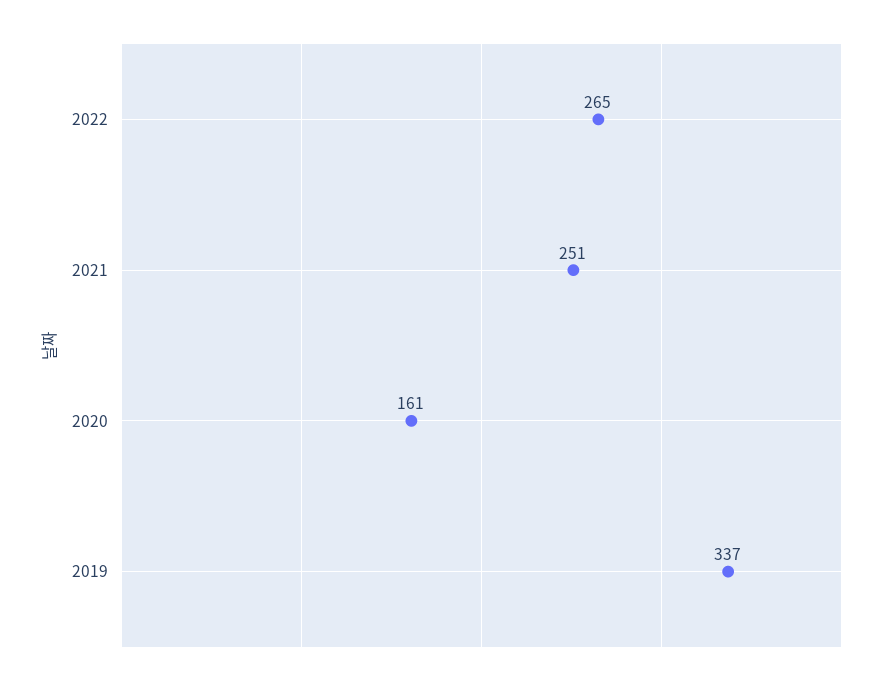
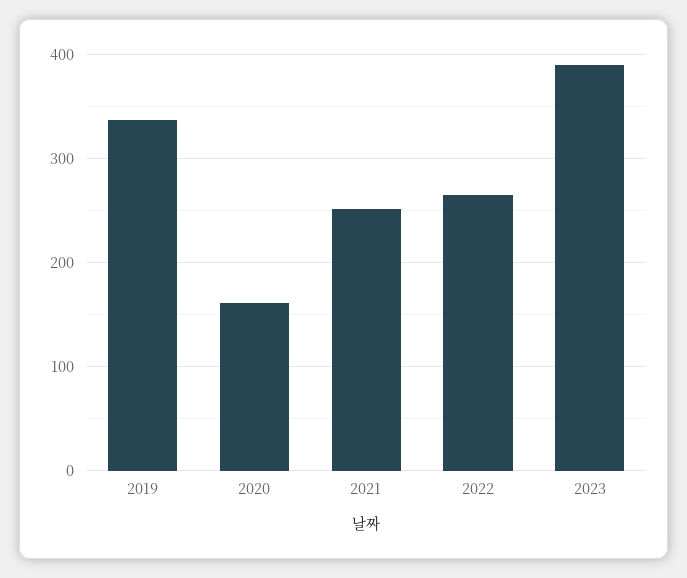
2023: none -> 390

